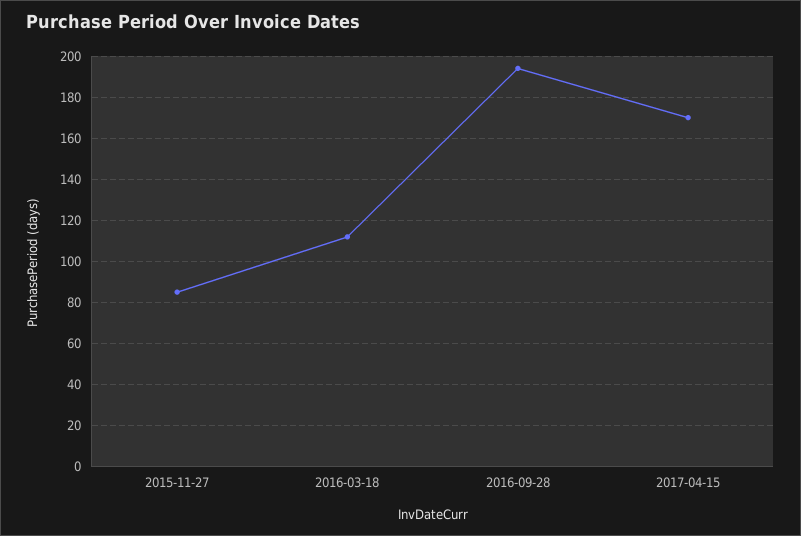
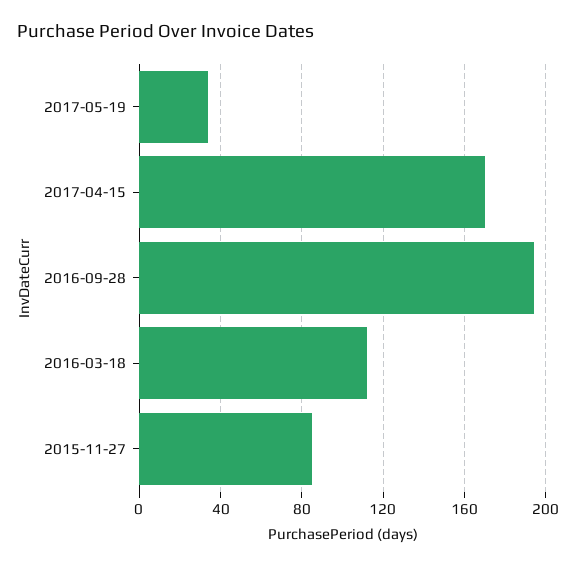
2017-05-19: none -> 35

